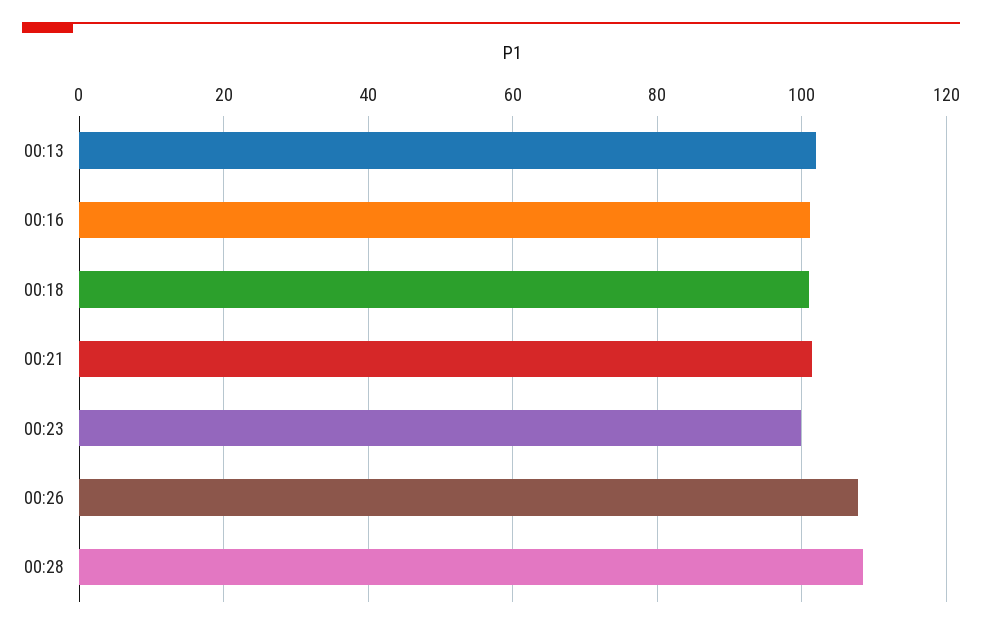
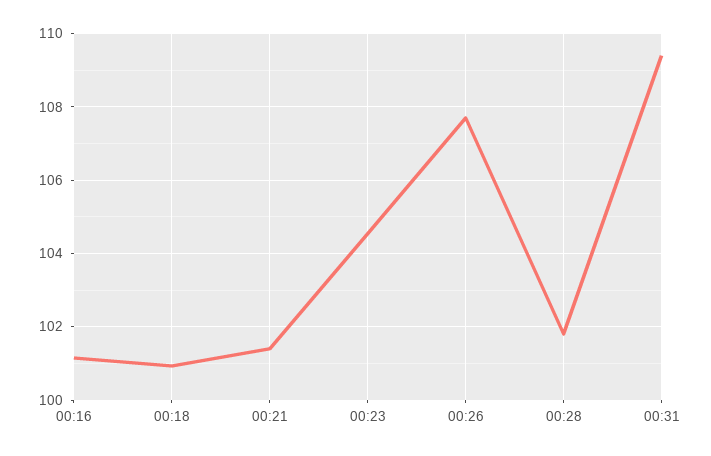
00:13: 102 -> none
00:23: 100 -> 104.6
00:28: 108 -> 101.8
00:31: none -> 109.4

